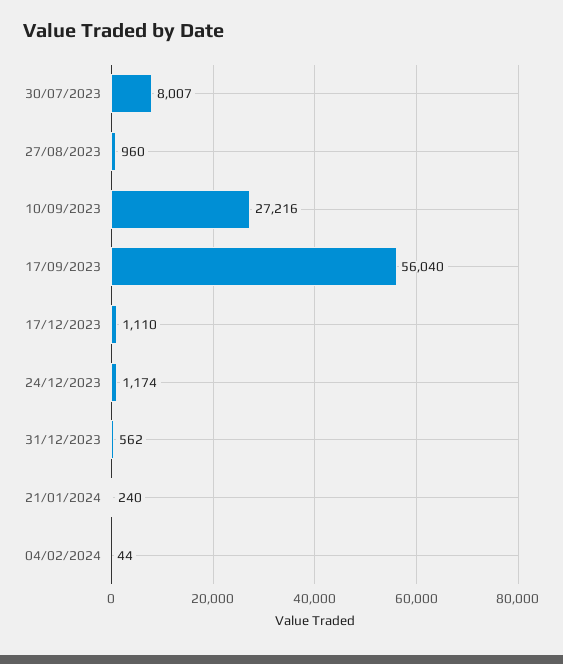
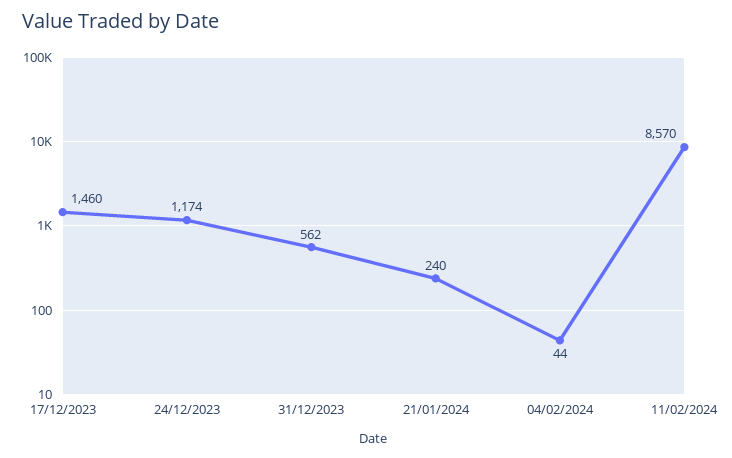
30/07/2023: 8007 -> none
27/08/2023: 960 -> none
10/09/2023: 27216 -> none
17/09/2023: 56040 -> none
17/12/2023: 1110 -> 1460
11/02/2024: none -> 8570

